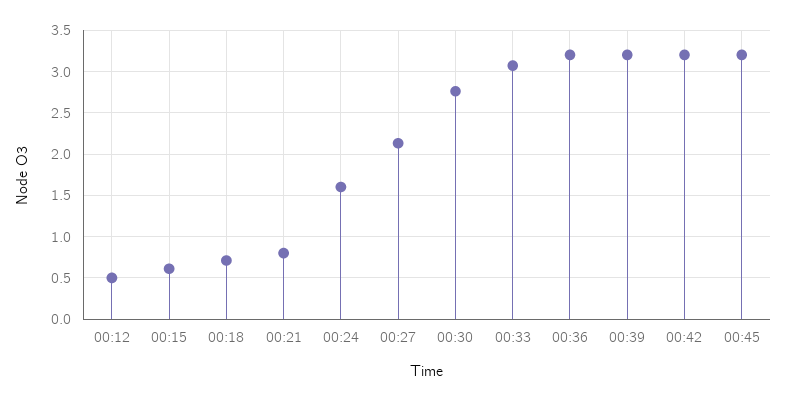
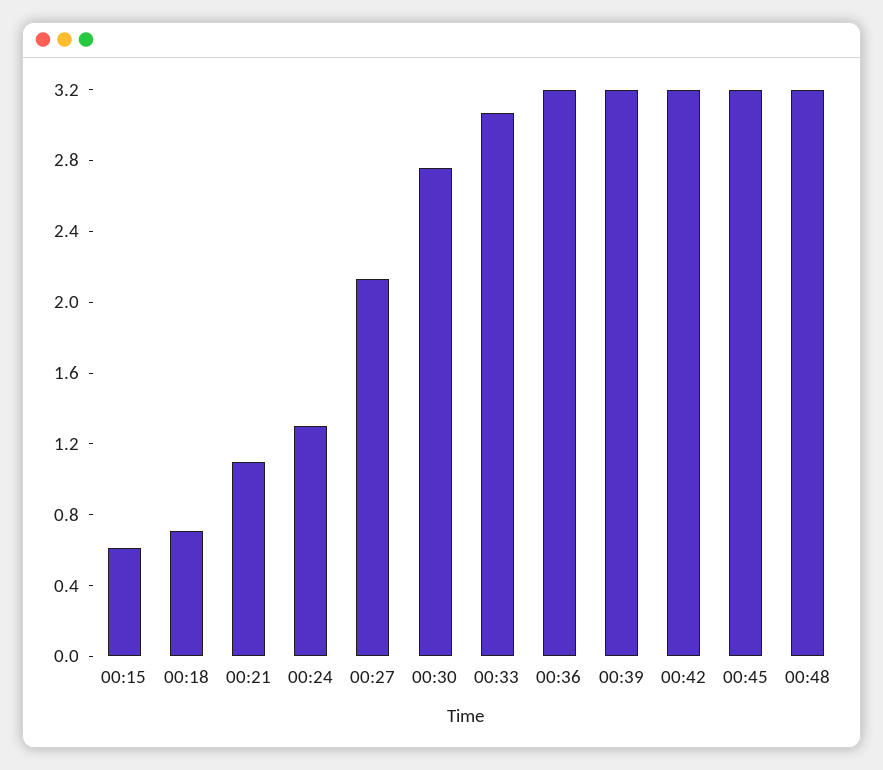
00:12: 0.5 -> none
00:21: 0.8 -> 1.1
00:24: 1.6 -> 1.3
00:48: none -> 3.2

